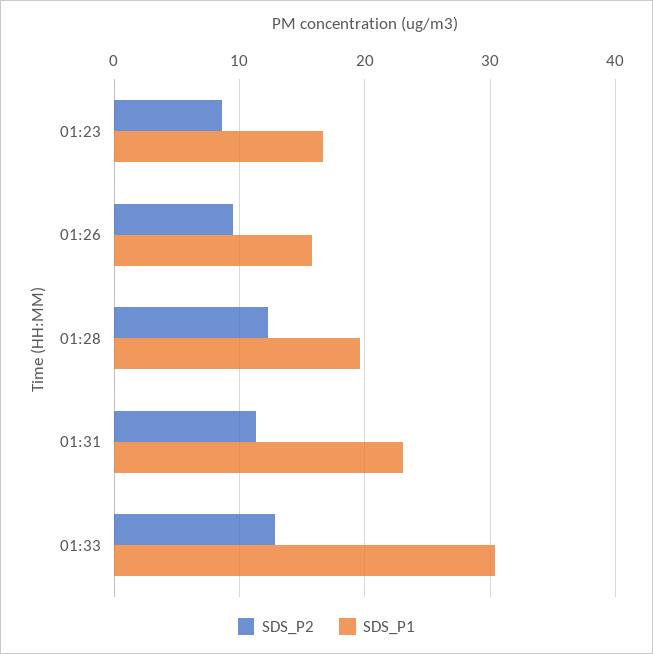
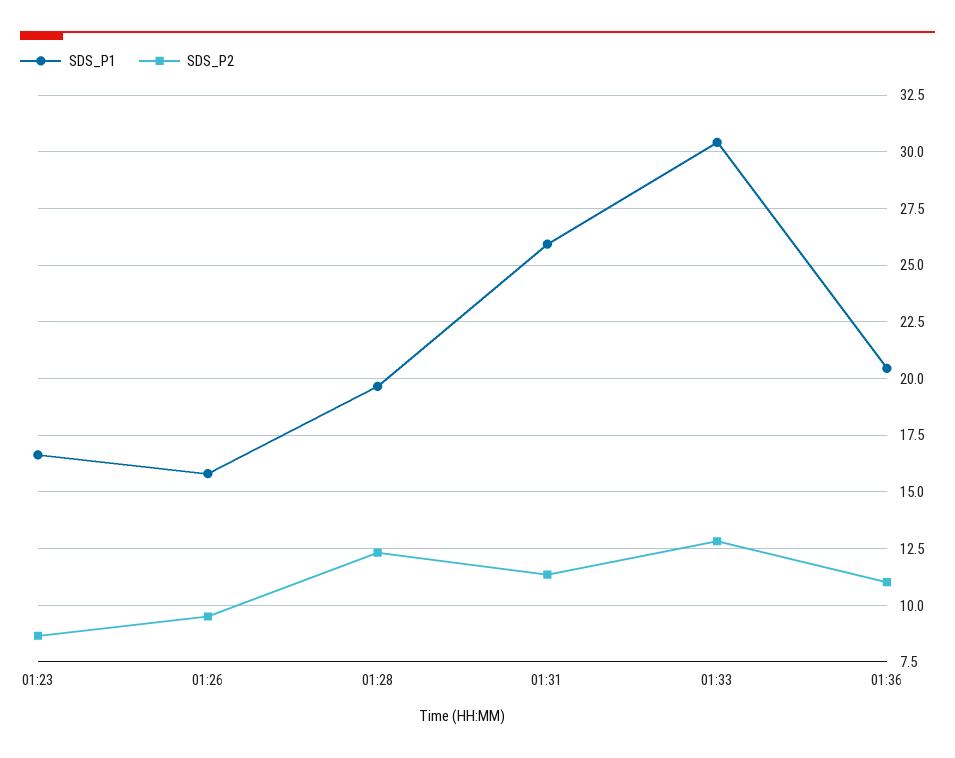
SDS_P1, 01:31: 23 -> 26
SDS_P1, 01:36: none -> 20.5
SDS_P2, 01:36: none -> 11

